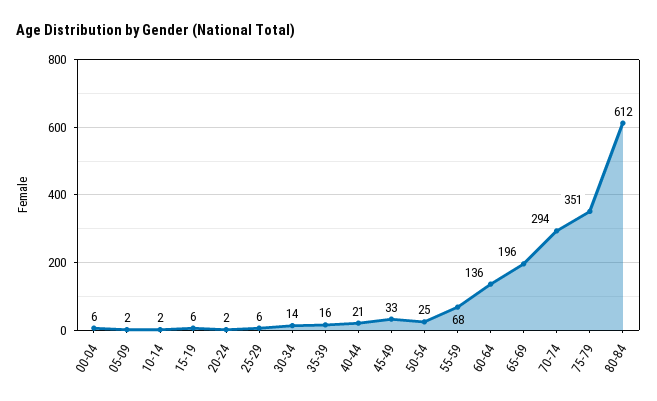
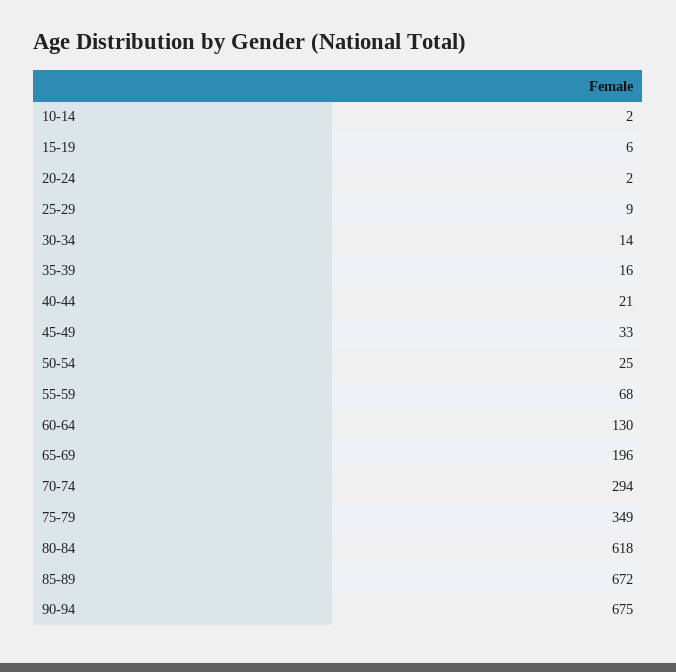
00-04: 6 -> none
05-09: 2 -> none
25-29: 6 -> 9
60-64: 136 -> 130
75-79: 351 -> 349
80-84: 612 -> 618
85-89: none -> 672
90-94: none -> 675

